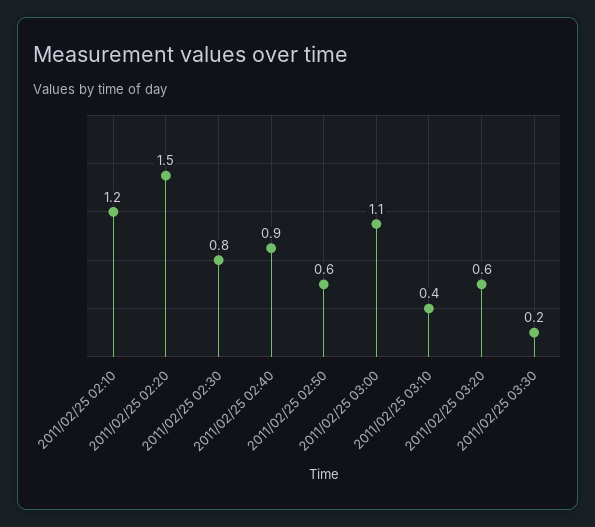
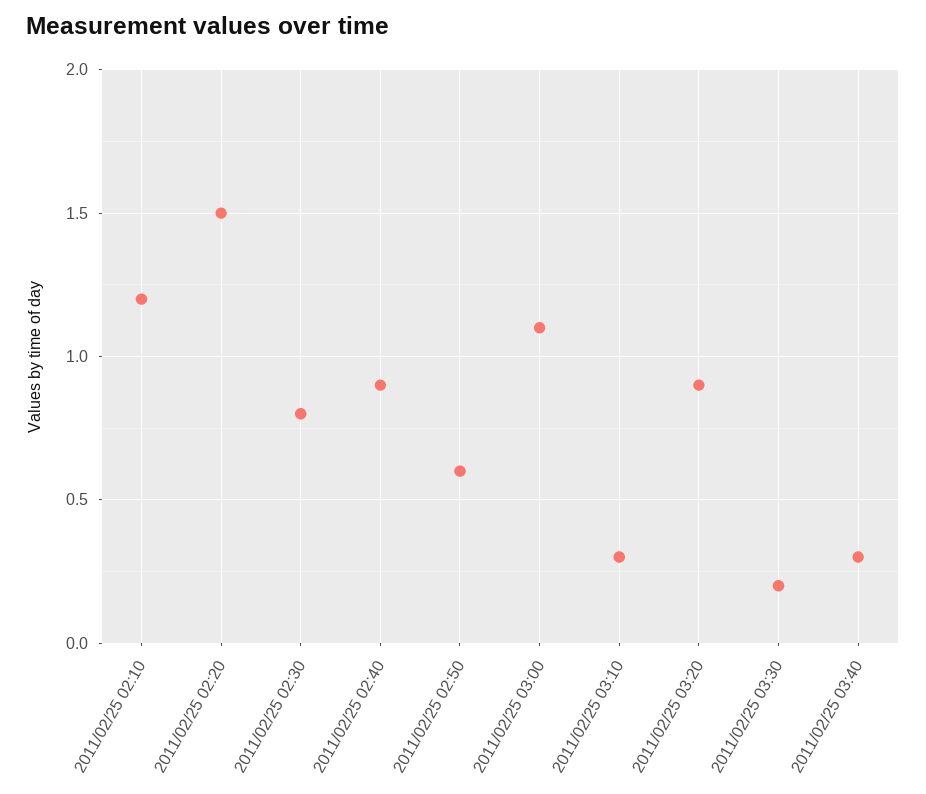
2011/02/25 03:10: 0.4 -> 0.3
2011/02/25 03:20: 0.6 -> 0.9
2011/02/25 03:40: none -> 0.3

